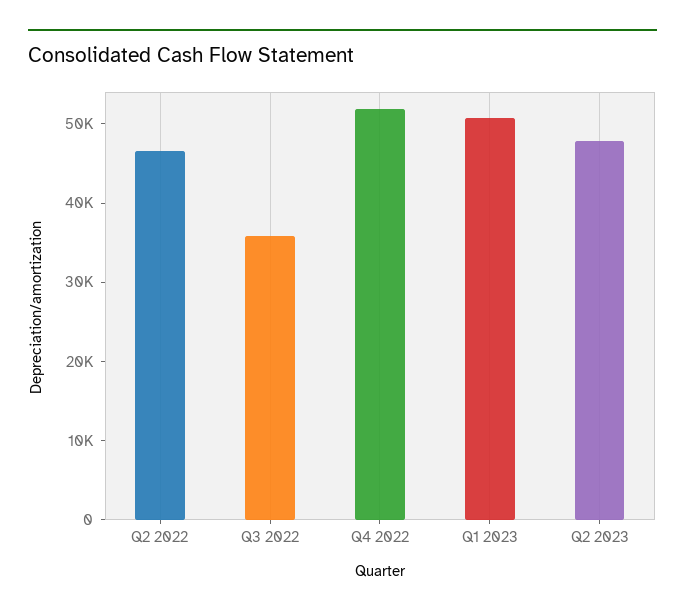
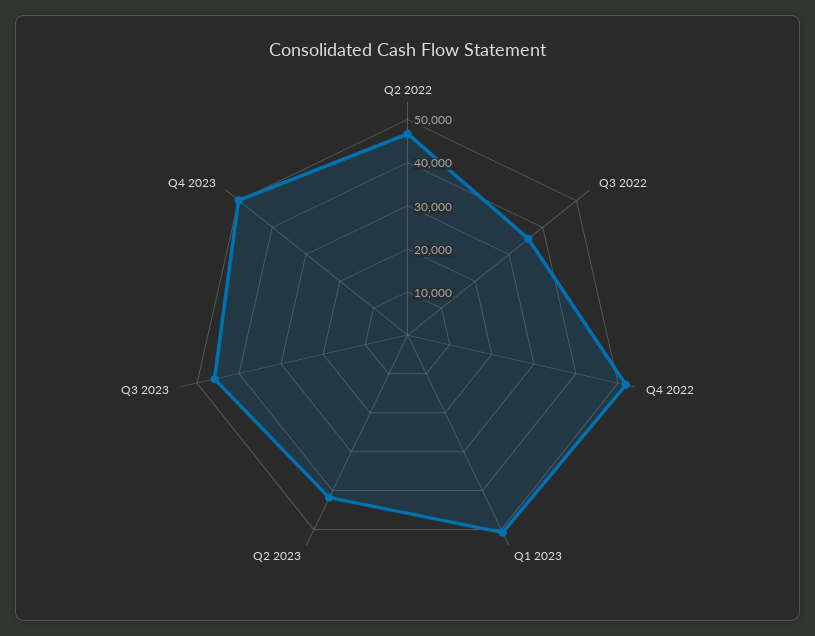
Q2 2023: 48000 -> 42000
Q3 2023: none -> 46000
Q4 2023: none -> 50000

